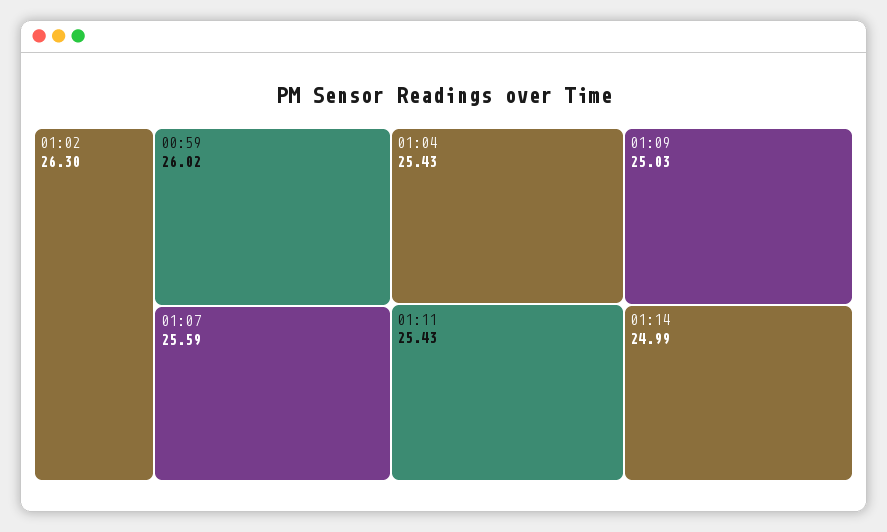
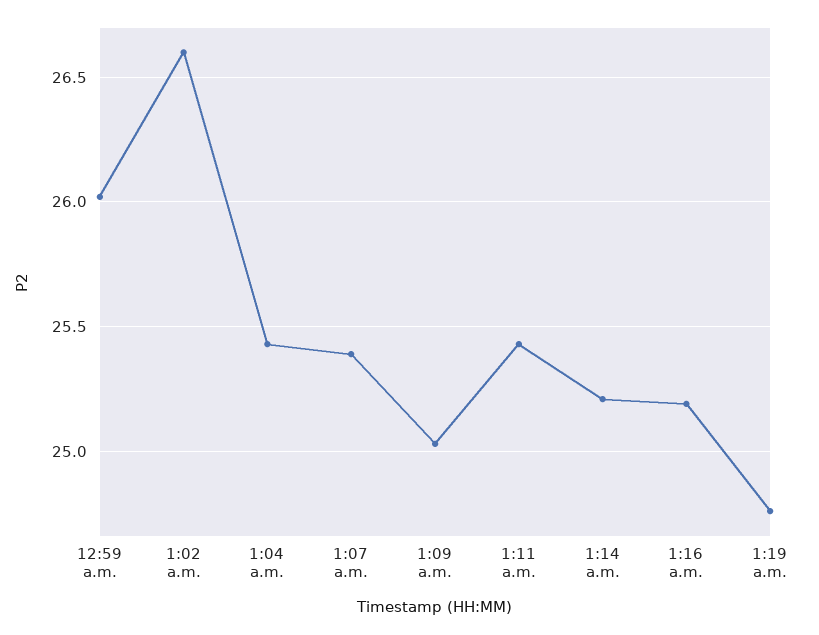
01:02: 26.3 -> 26.6
01:07: 25.59 -> 25.4
01:14: 24.99 -> 25.2
1:16 a.m.: none -> 25.2
1:19 a.m.: none -> 24.75

